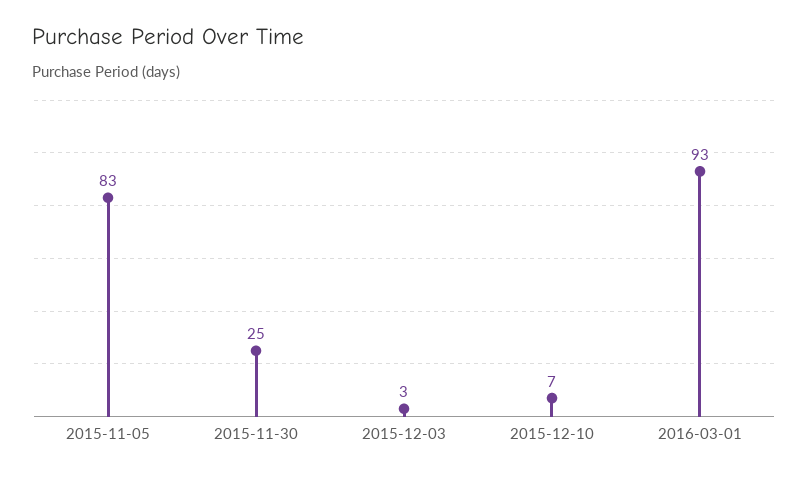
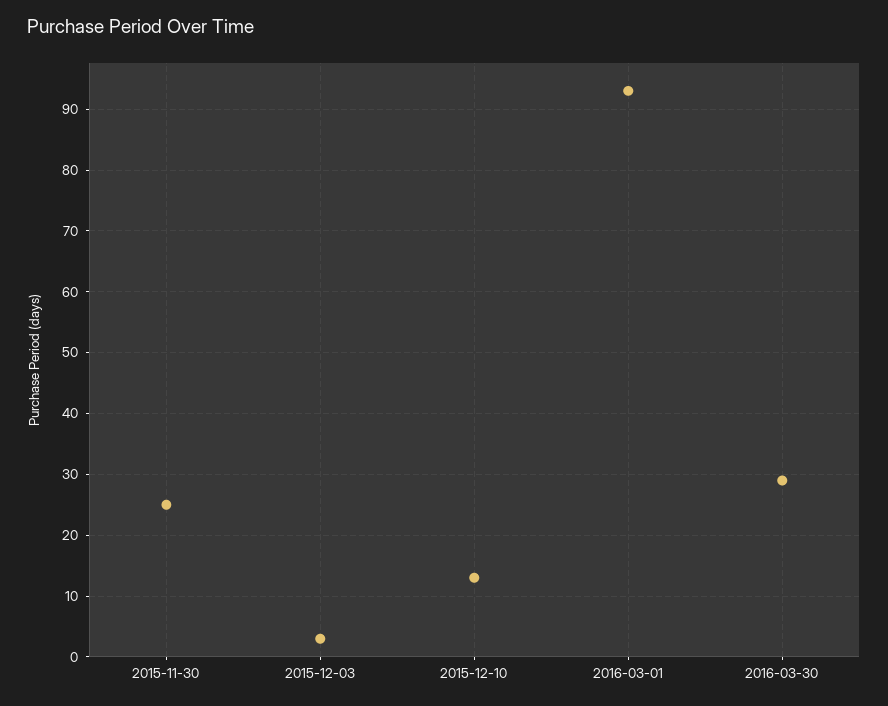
2015-11-05: 83 -> none
2015-12-10: 7 -> 13
2016-03-30: none -> 29

